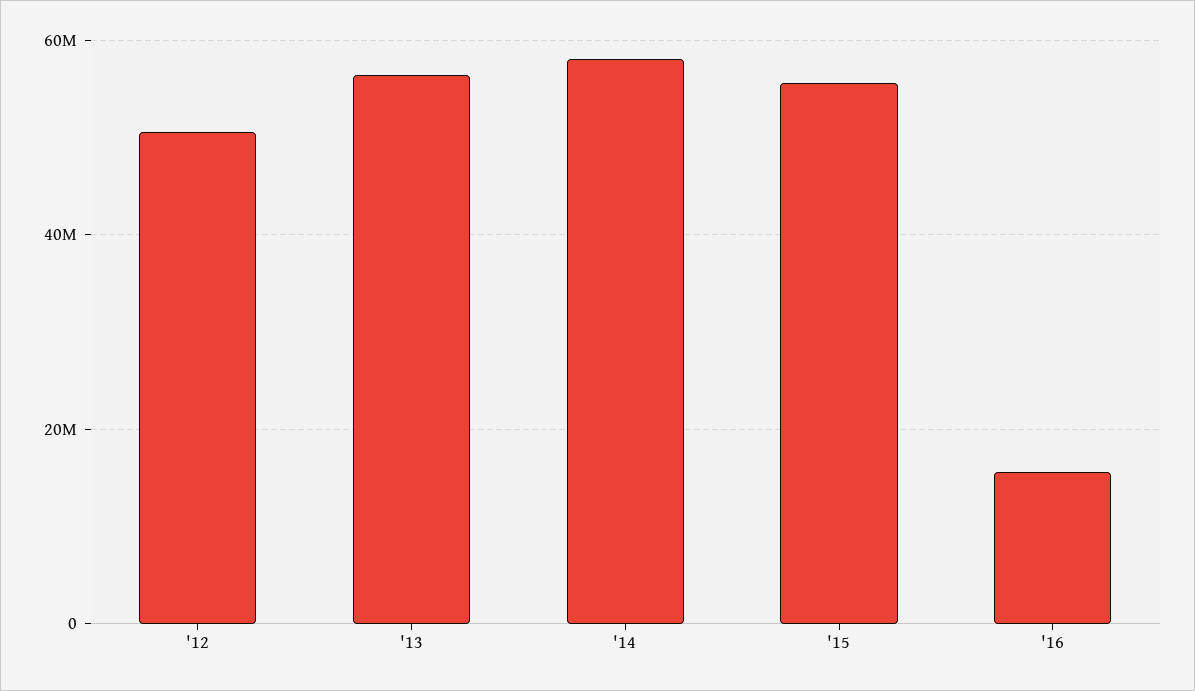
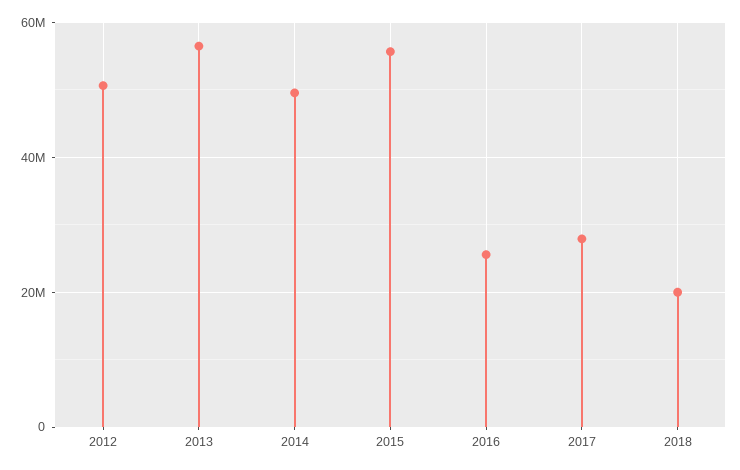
'14: 58000000 -> 50000000
'16: 16000000 -> 26000000
2017: none -> 28000000
2018: none -> 20000000

